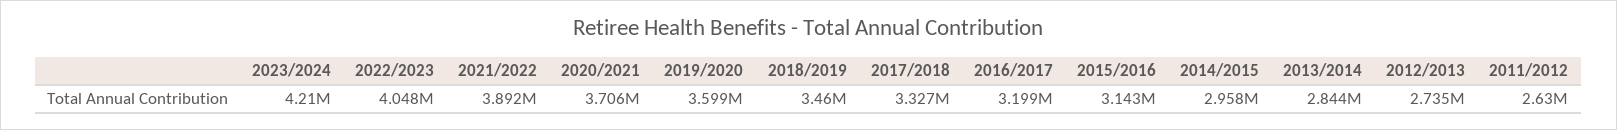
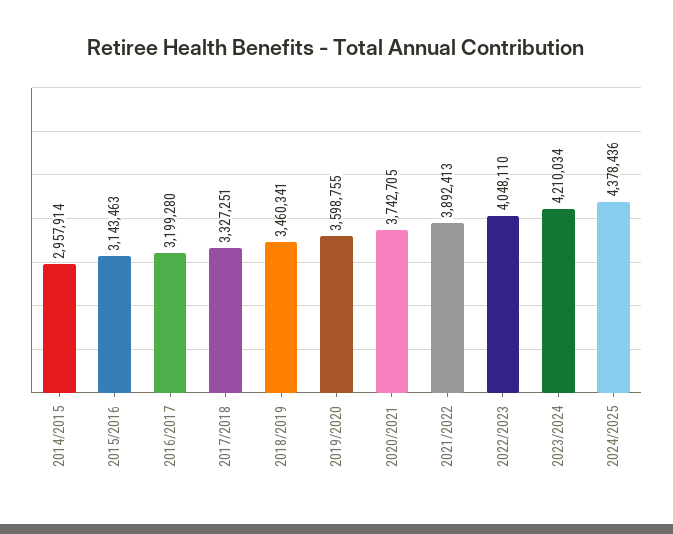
2020/2021: 3706000 -> 3742705
2013/2014: 2844000 -> none
2012/2013: 2735000 -> none
2011/2012: 2630000 -> none
2024/2025: none -> 4378436

